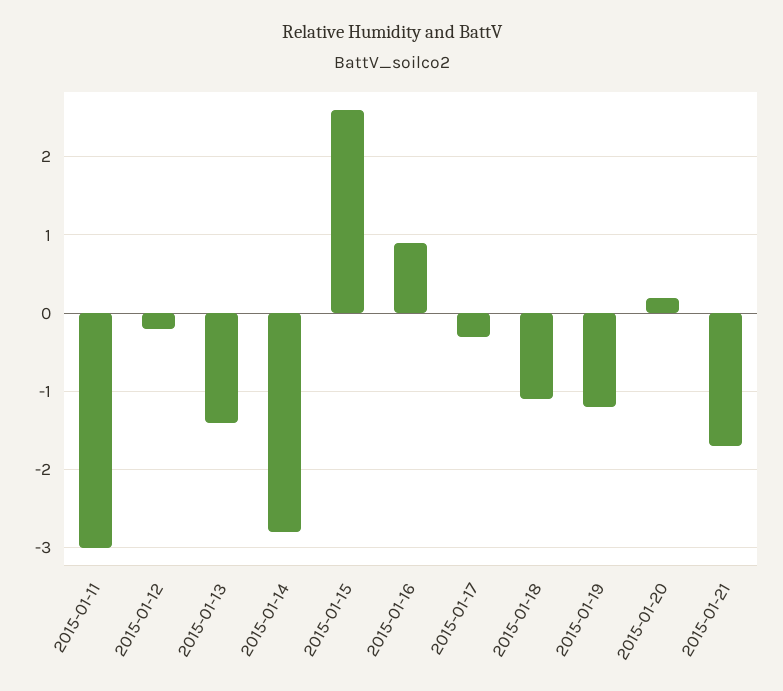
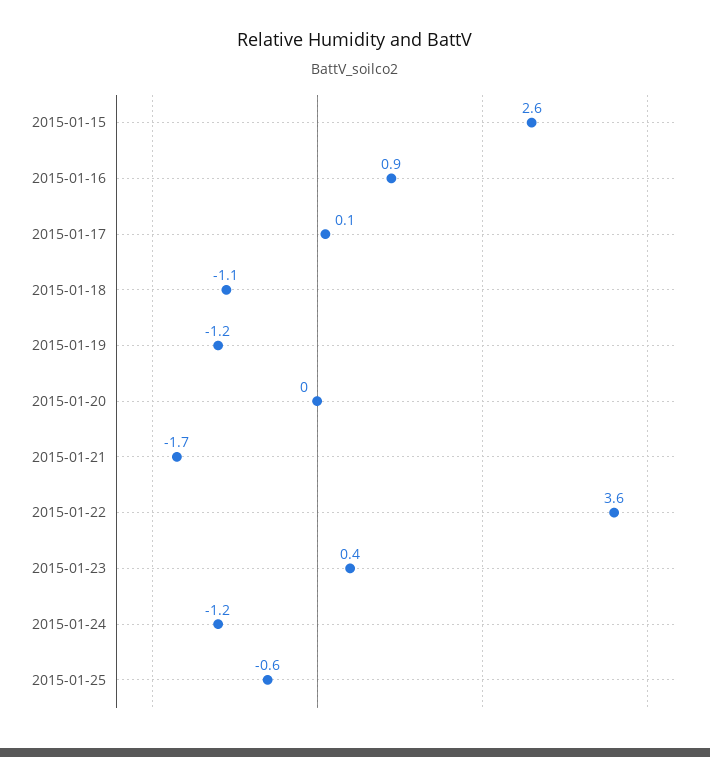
2015-01-11: -3 -> none
2015-01-12: -0.2 -> none
2015-01-13: -1.4 -> none
2015-01-14: -2.8 -> none
2015-01-17: -0.3 -> 0.1
2015-01-20: 0.2 -> 0
2015-01-22: none -> 3.6
2015-01-23: none -> 0.4
2015-01-24: none -> -1.2
2015-01-25: none -> -0.6

